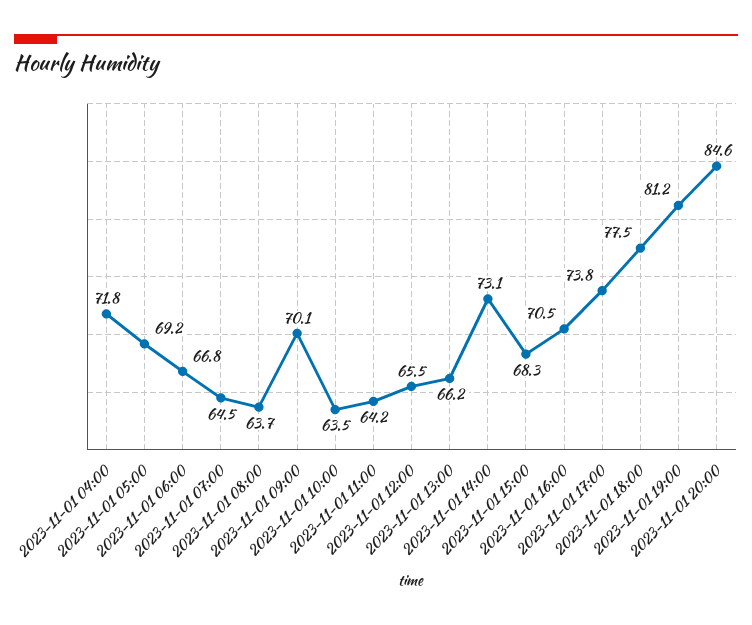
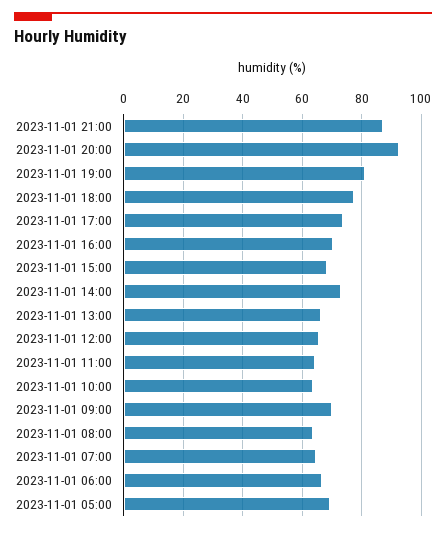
2023-11-01 04:00: 71.8 -> none
2023-11-01 20:00: 84.6 -> 92.5
2023-11-01 21:00: none -> 87.5

